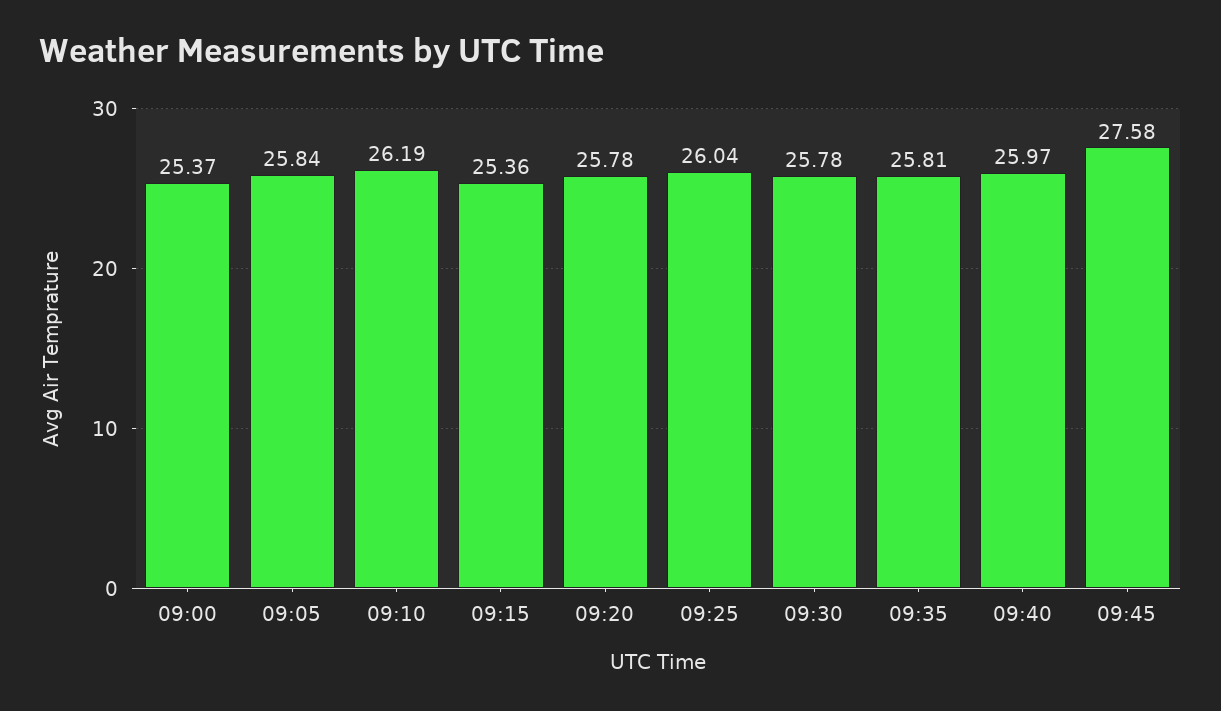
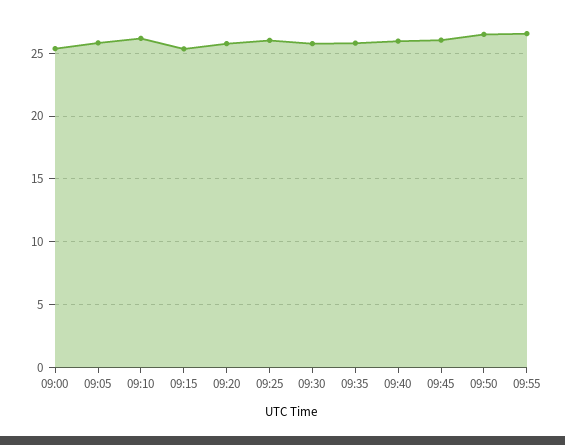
09:45: 27.58 -> 26
09:50: none -> 26.5
09:55: none -> 26.5

